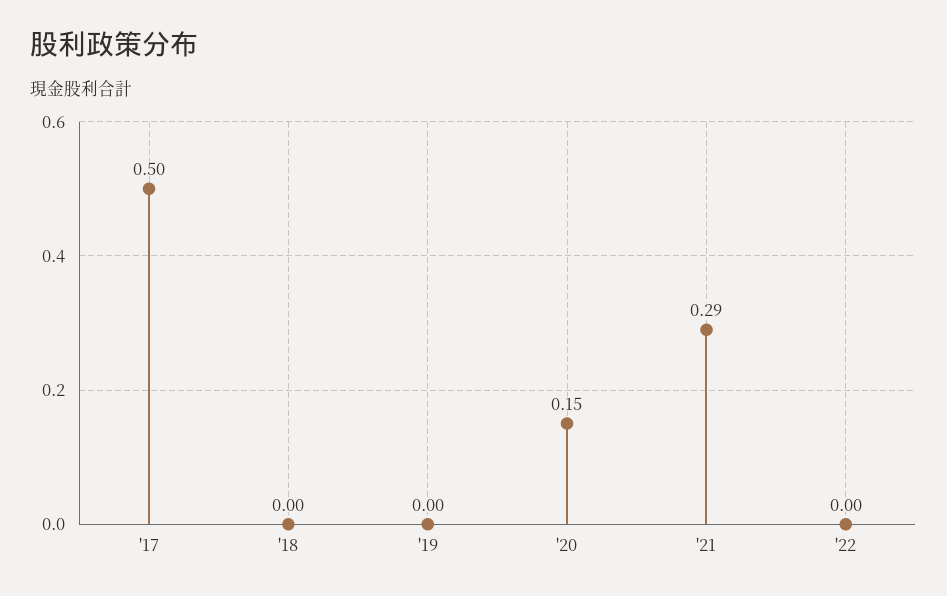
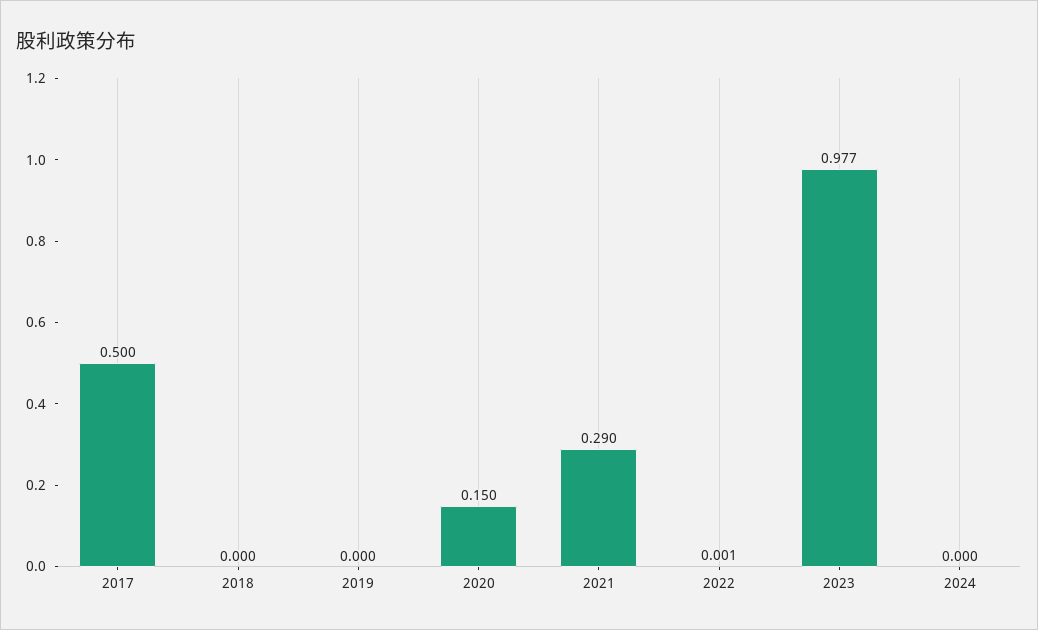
'22: 0 -> 0.001
2023: none -> 0.977
2024: none -> 0

